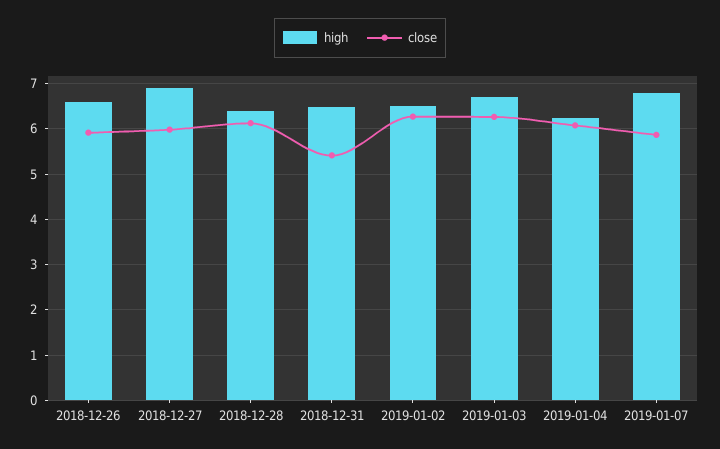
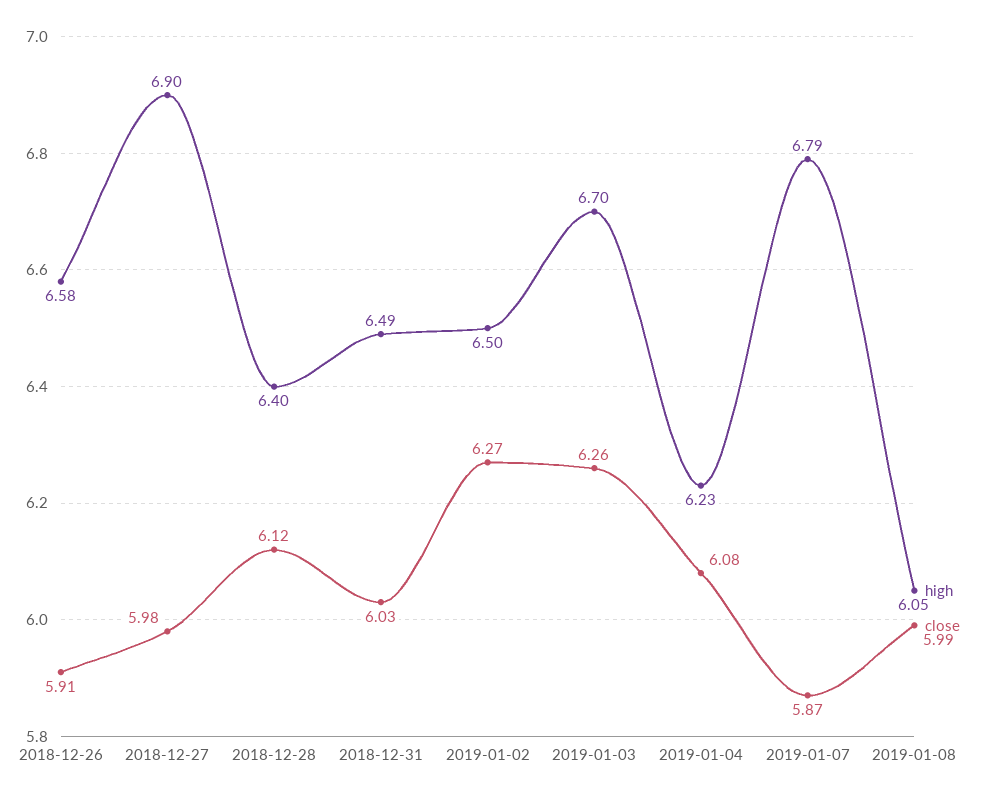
close, 2018-12-31: 5.4 -> 6.03
high, 2019-01-08: none -> 6.05
close, 2019-01-08: none -> 5.99

